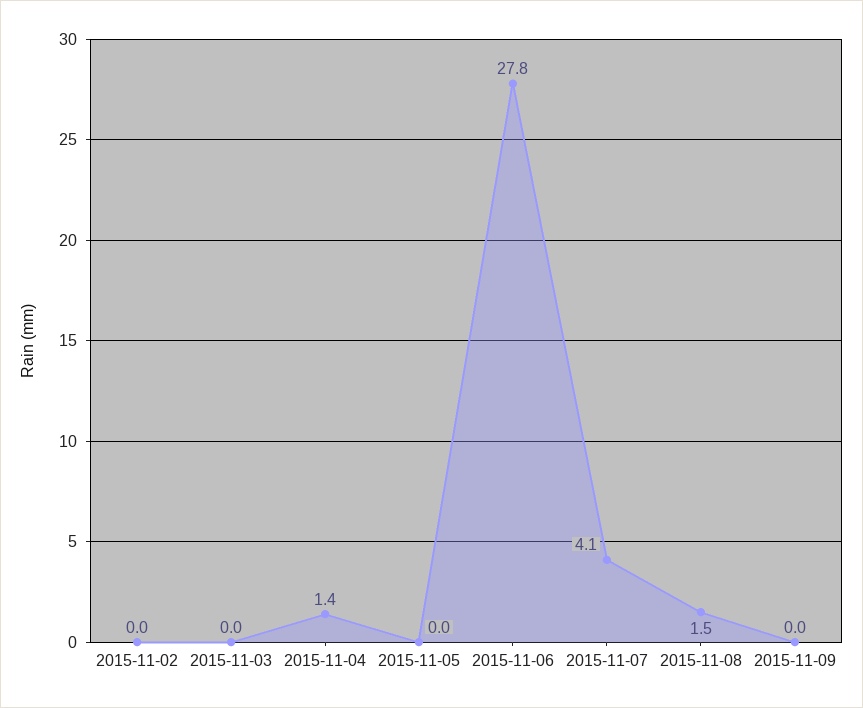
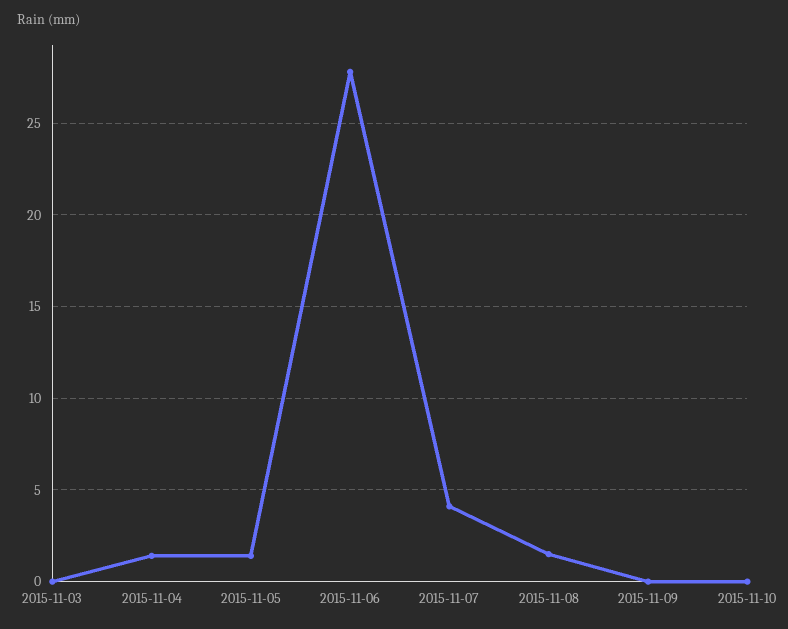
2015-11-02: 0 -> none
2015-11-05: 0 -> 1.5
2015-11-10: none -> 0

